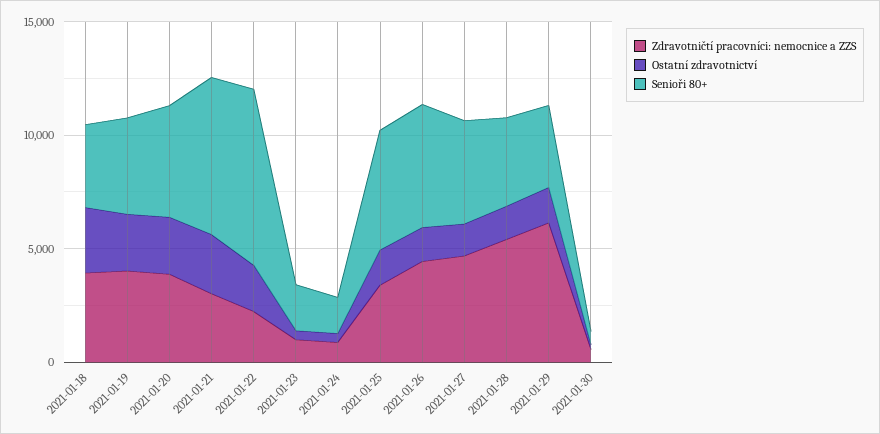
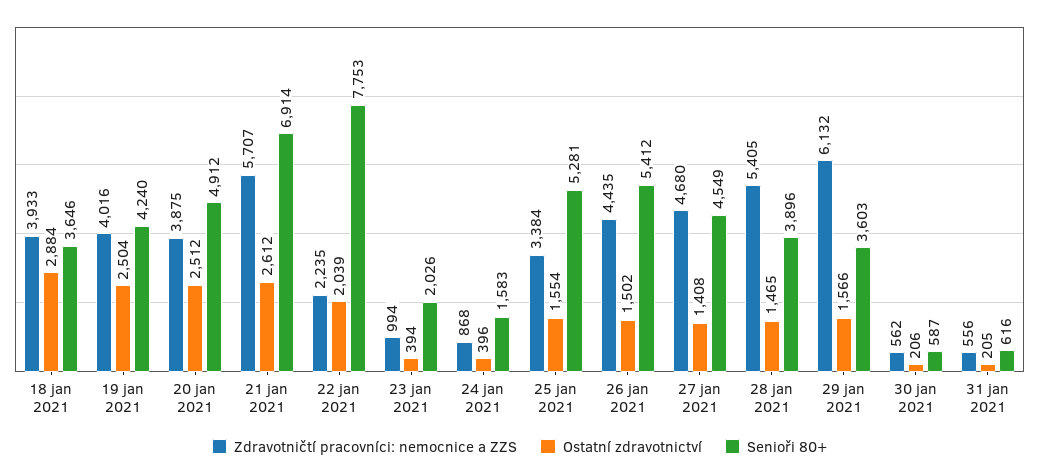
Zdravotničtí pracovníci: nemocnice a ZZS, 2021-01-21: 3000 -> 5707
Zdravotničtí pracovníci: nemocnice a ZZS, 31 jan 2021: none -> 556
Ostatní zdravotnictví, 31 jan 2021: none -> 205
Senioři 80+, 31 jan 2021: none -> 616

